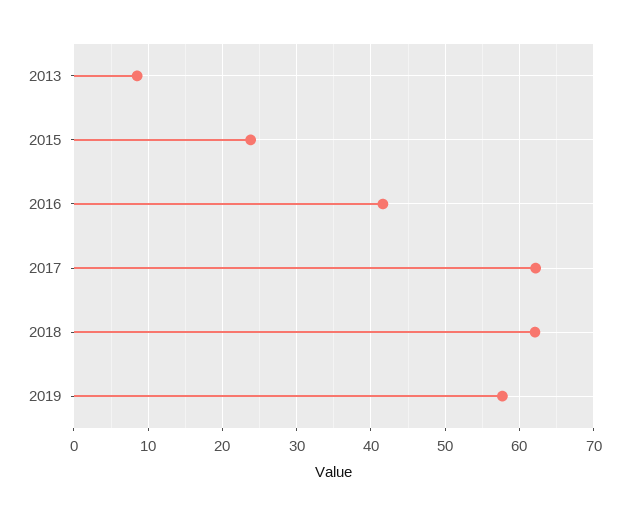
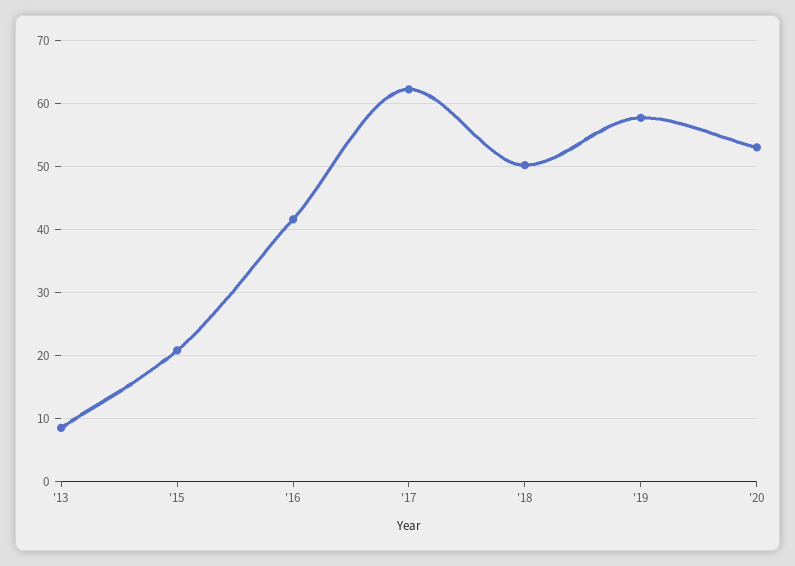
2015: 24 -> 21
2018: 62 -> 50
'20: none -> 53

